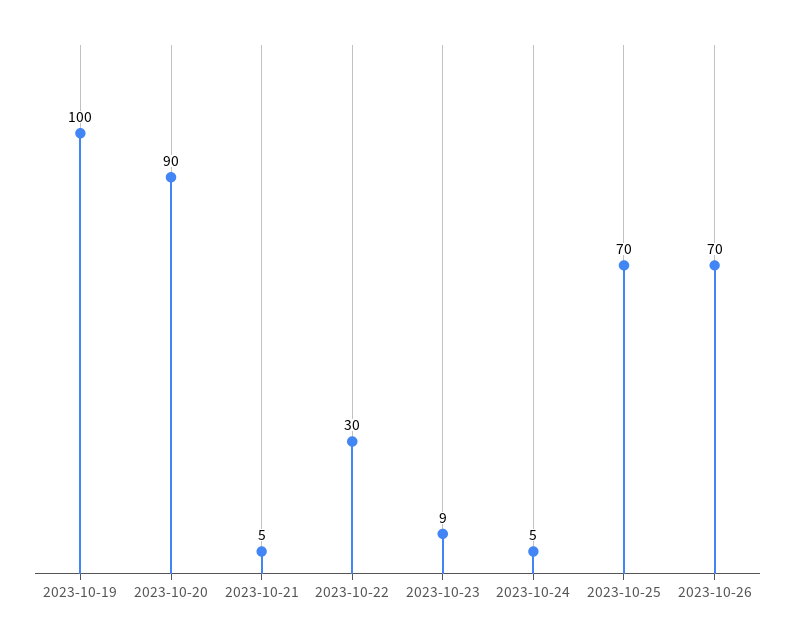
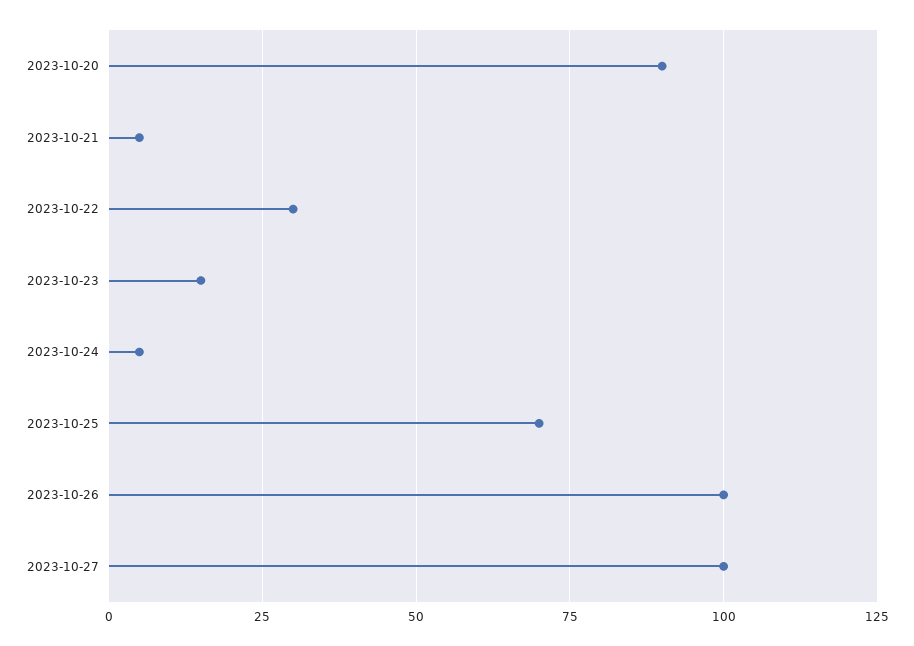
2023-10-19: 100 -> none
2023-10-23: 9 -> 15
2023-10-26: 70 -> 100
2023-10-27: none -> 100

